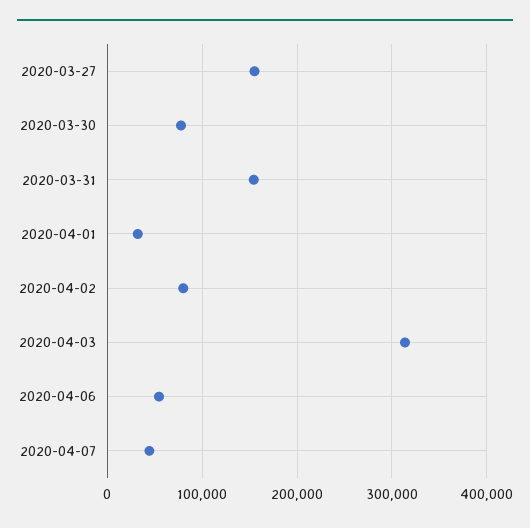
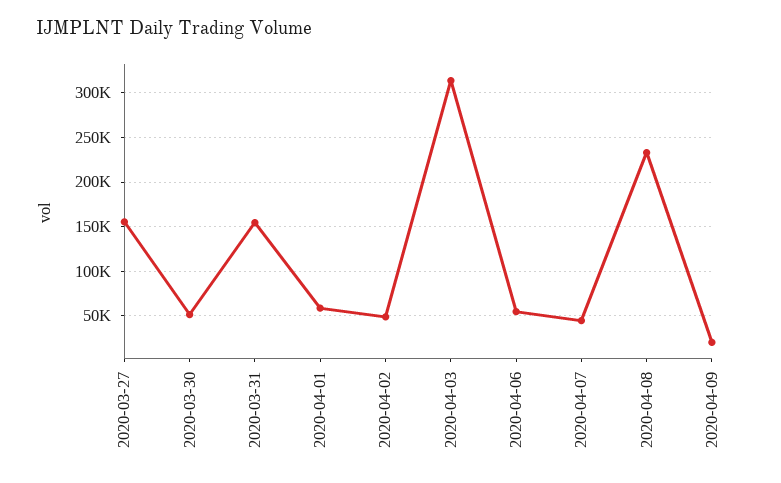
2020-03-30: 80000 -> 50000
2020-04-01: 30000 -> 60000
2020-04-02: 80000 -> 50000
2020-04-08: none -> 230000
2020-04-09: none -> 20000

